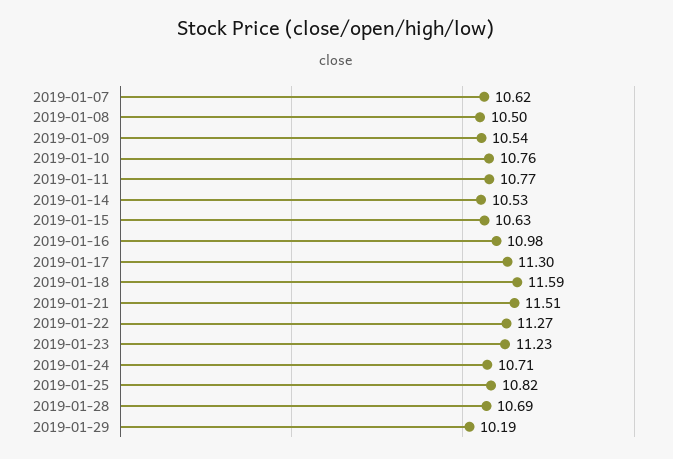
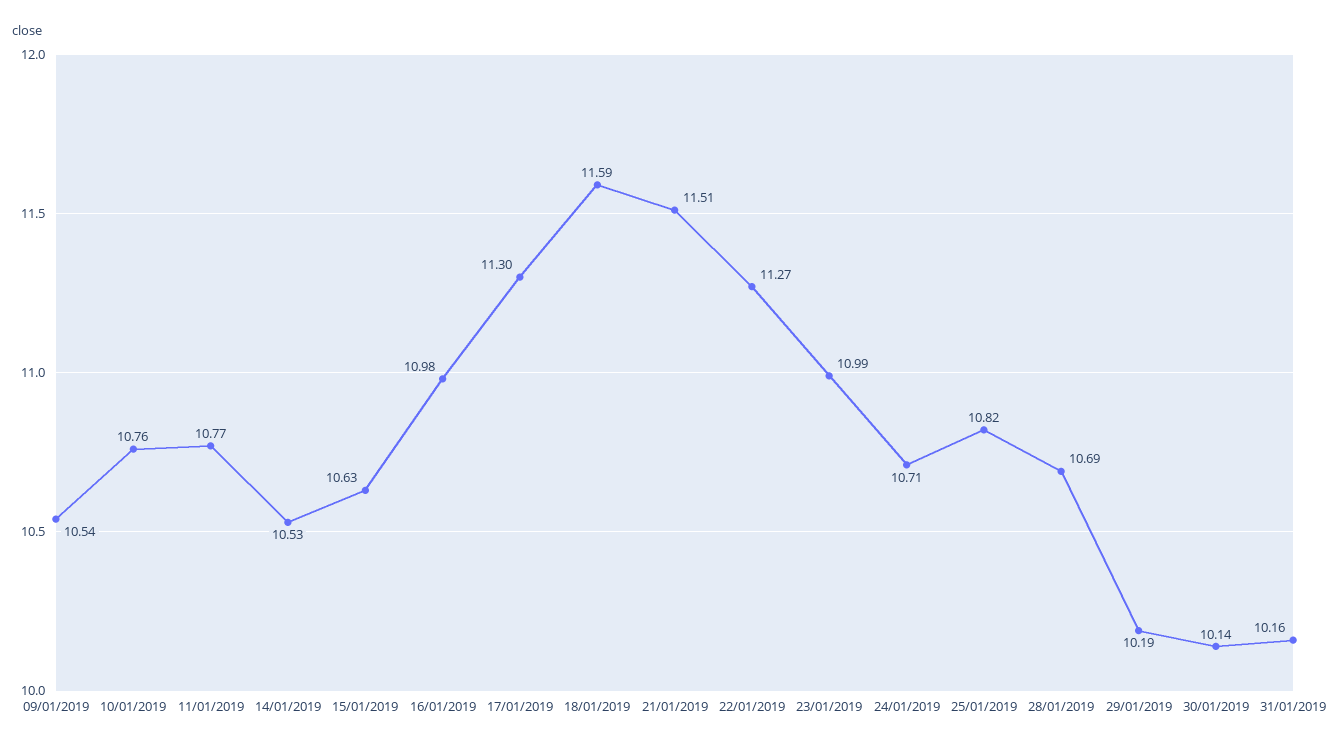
2019-01-07: 10.62 -> none
2019-01-08: 10.5 -> none
2019-01-23: 11.23 -> 10.99
30/01/2019: none -> 10.14
31/01/2019: none -> 10.16

